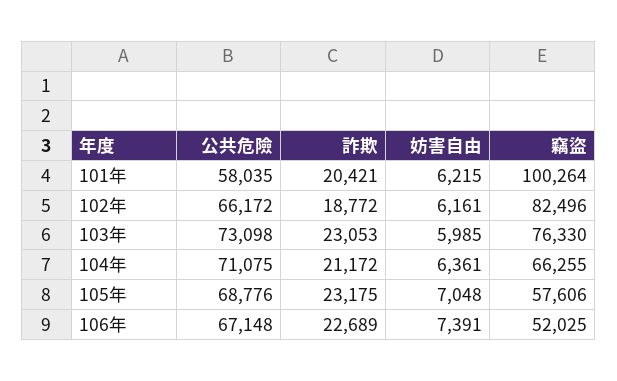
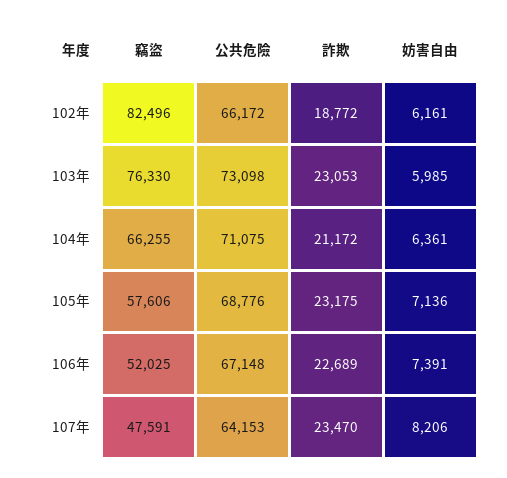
公共危險, 101年: 58035 -> none
詐欺, 101年: 20421 -> none
妨害自由, 101年: 6215 -> none
竊盜, 101年: 100264 -> none
妨害自由, 105年: 7048 -> 7136
竊盜, 107年: none -> 47591
公共危險, 107年: none -> 64153
詐欺, 107年: none -> 23470
妨害自由, 107年: none -> 8206

